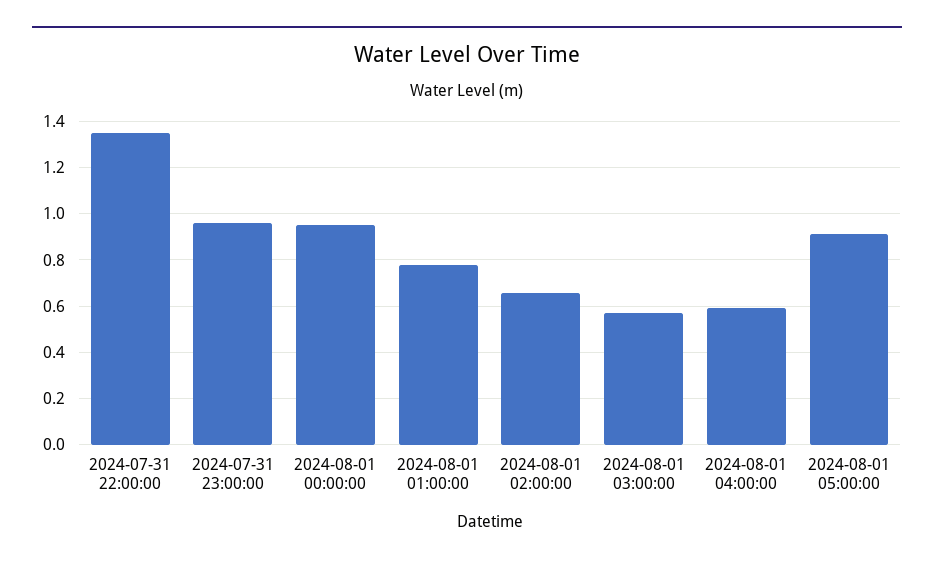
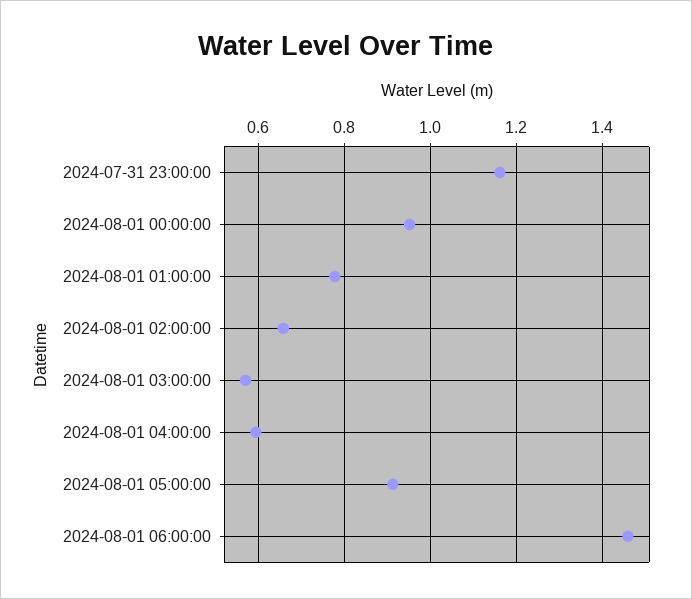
2024-07-31 22:00:00: 1.35 -> none
2024-07-31 23:00:00: 0.95 -> 1.16
2024-08-01 06:00:00: none -> 1.46

